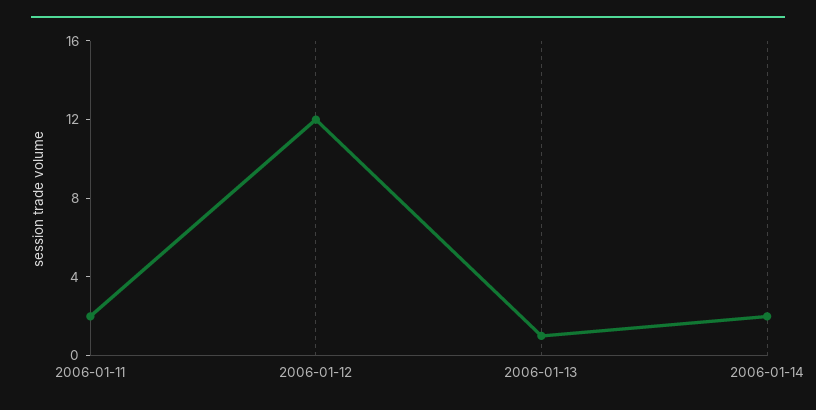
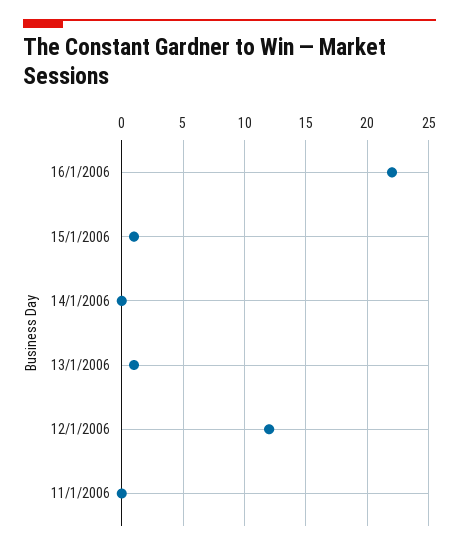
2006-01-11: 2 -> 0
2006-01-14: 2 -> 0
16/1/2006: none -> 22
15/1/2006: none -> 1

